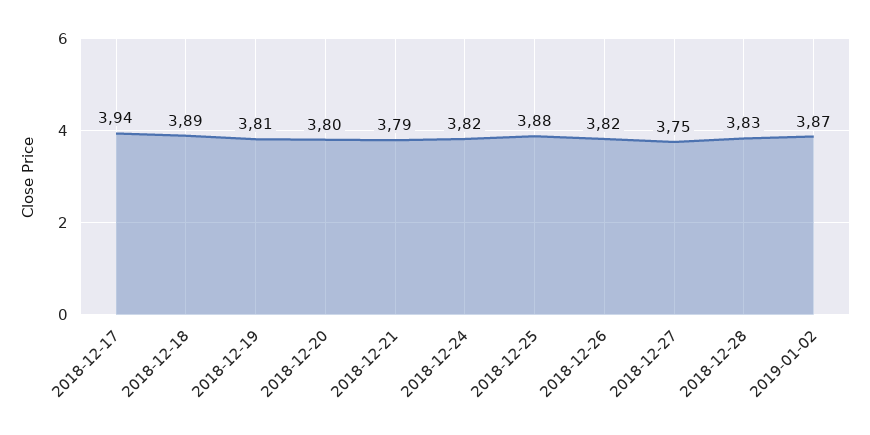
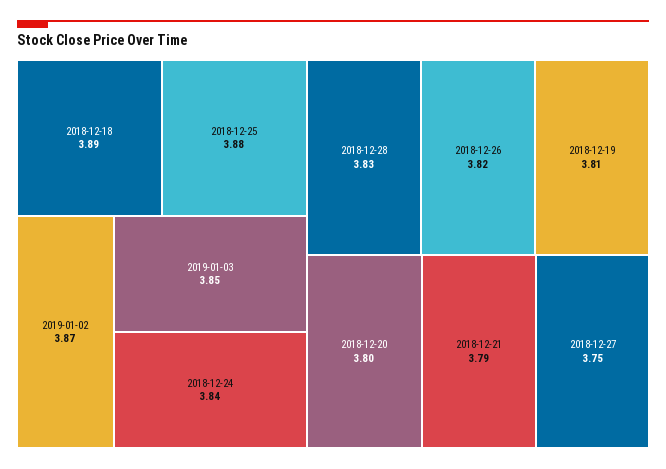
2018-12-17: 3.94 -> none
2018-12-24: 3.82 -> 3.84
2019-01-03: none -> 3.85

